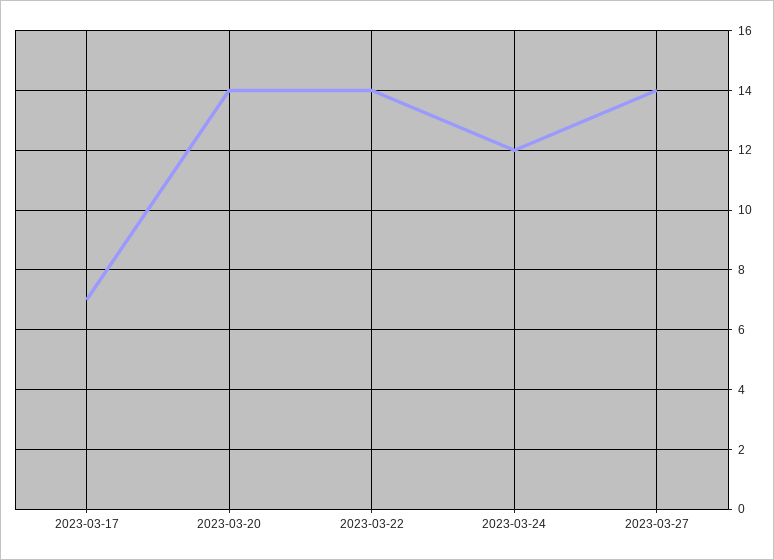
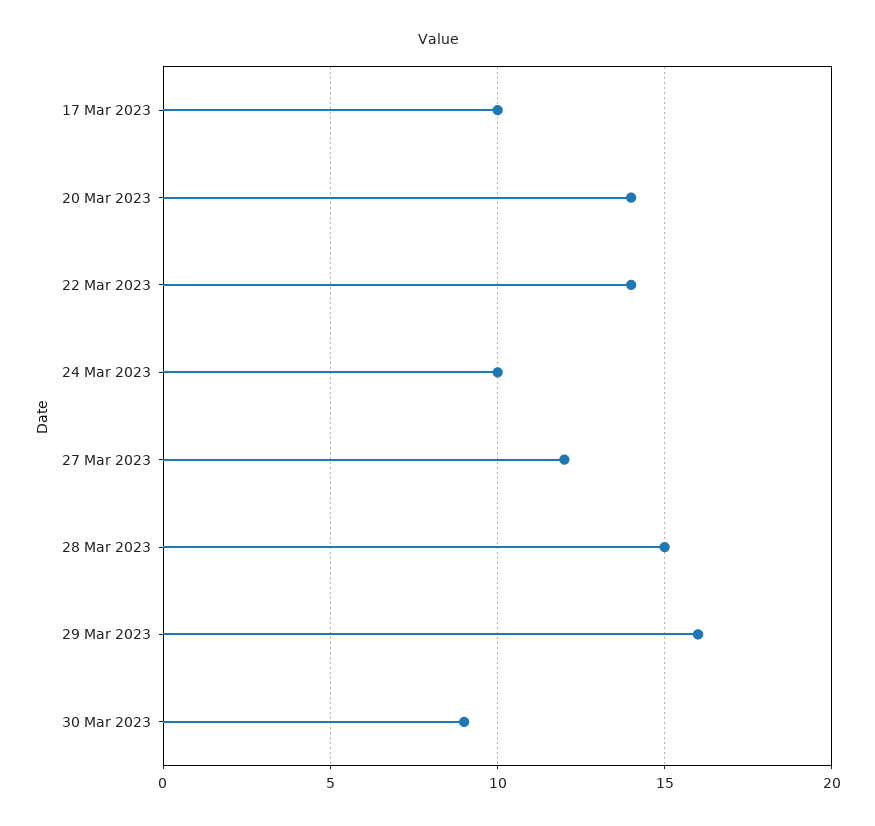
2023-03-17: 7 -> 10
2023-03-24: 12 -> 10
2023-03-27: 14 -> 12
28 Mar 2023: none -> 15
29 Mar 2023: none -> 16
30 Mar 2023: none -> 9

